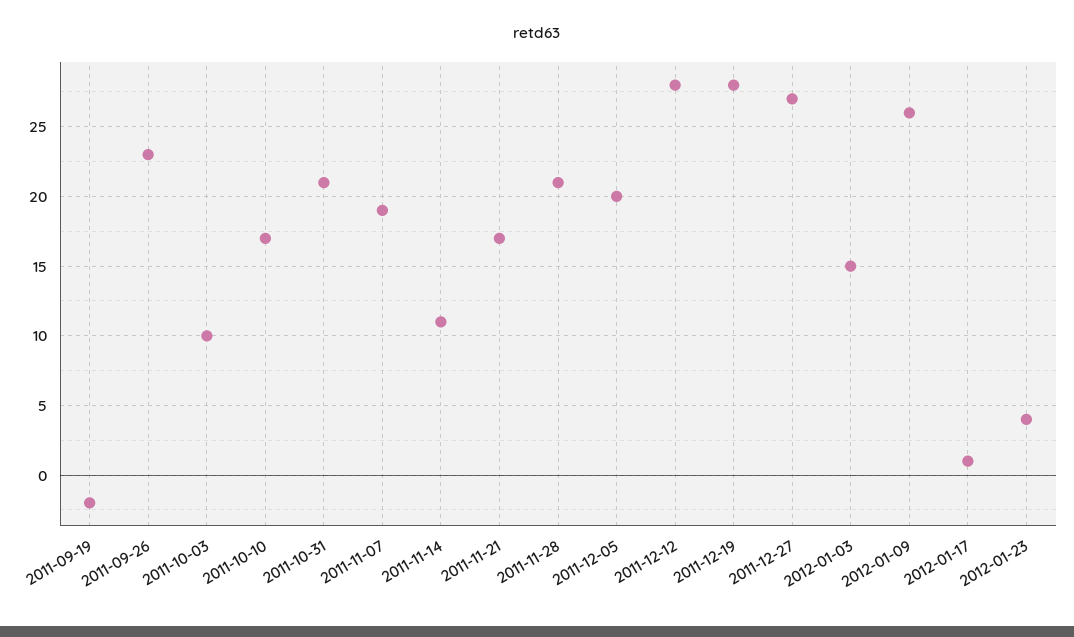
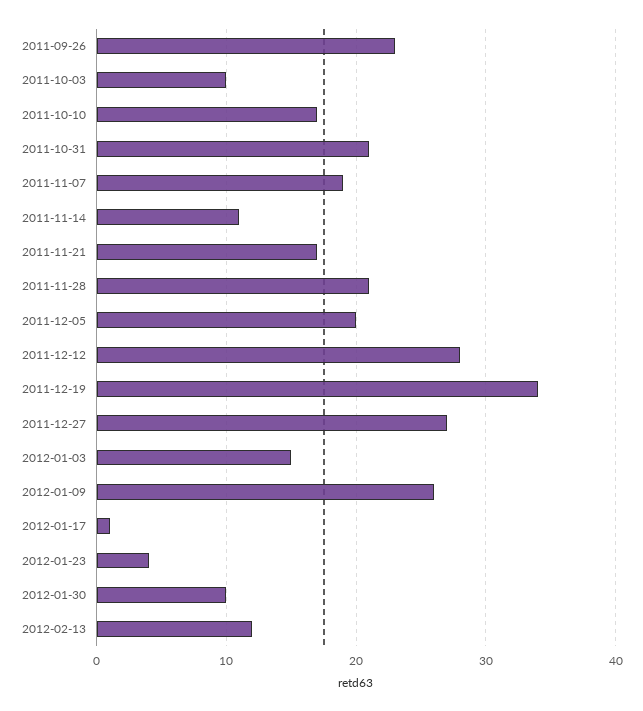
2011-09-19: -2 -> none
2011-12-19: 28 -> 34
2012-01-30: none -> 10
2012-02-13: none -> 12

